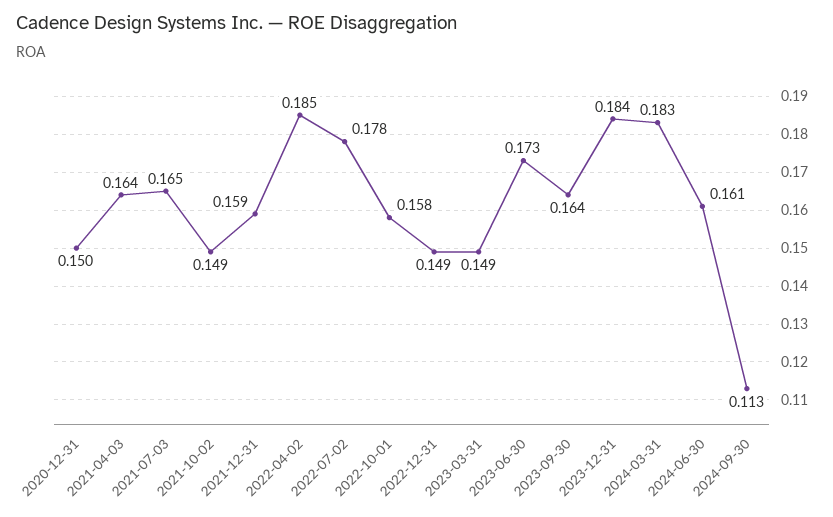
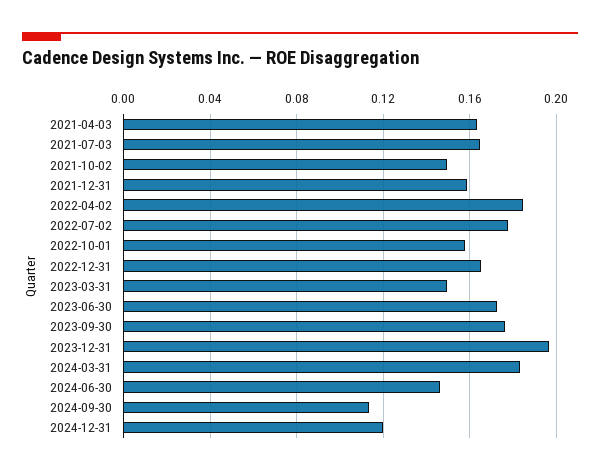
2020-12-31: 0.15 -> none
2022-12-31: 0.149 -> 0.165
2023-09-30: 0.164 -> 0.175
2023-12-31: 0.184 -> 0.195
2024-06-30: 0.161 -> 0.145
2024-12-31: none -> 0.12

